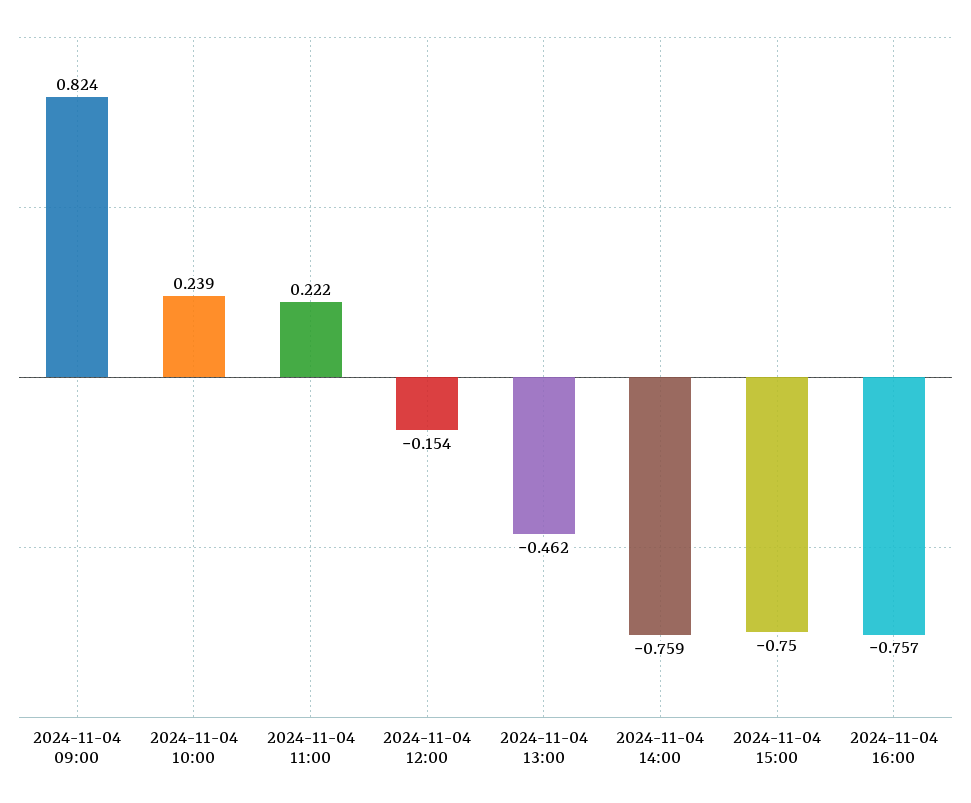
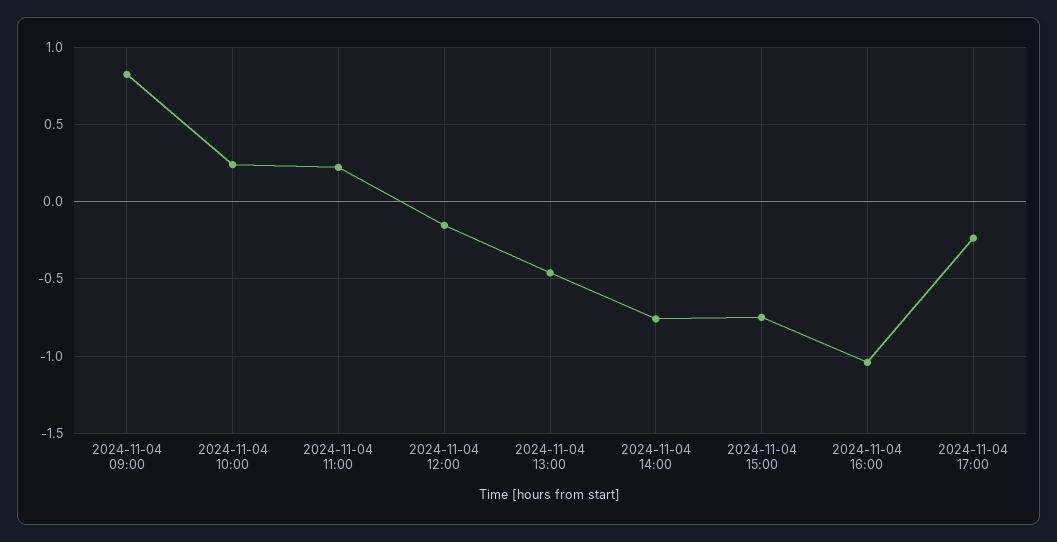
2024-11-04 16:00: -0.757 -> -1.05
2024-11-04 17:00: none -> -0.25

